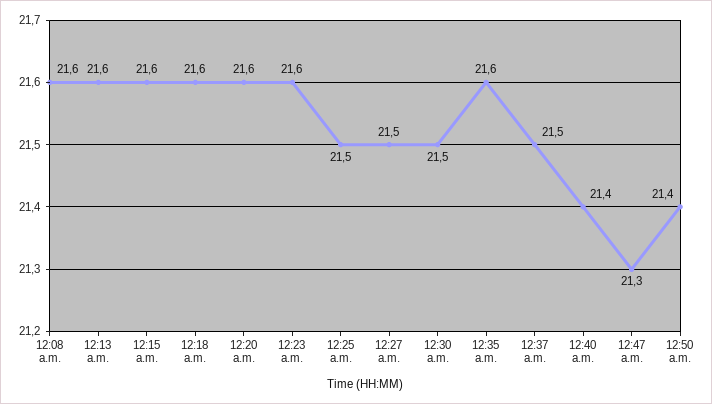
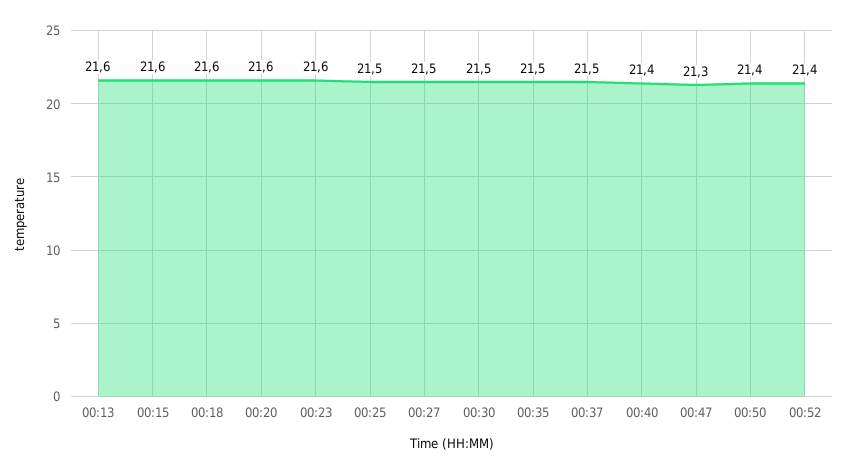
12:08 a.m.: 21.6 -> none
12:35 a.m.: 21.6 -> 21.5
00:52: none -> 21.4

